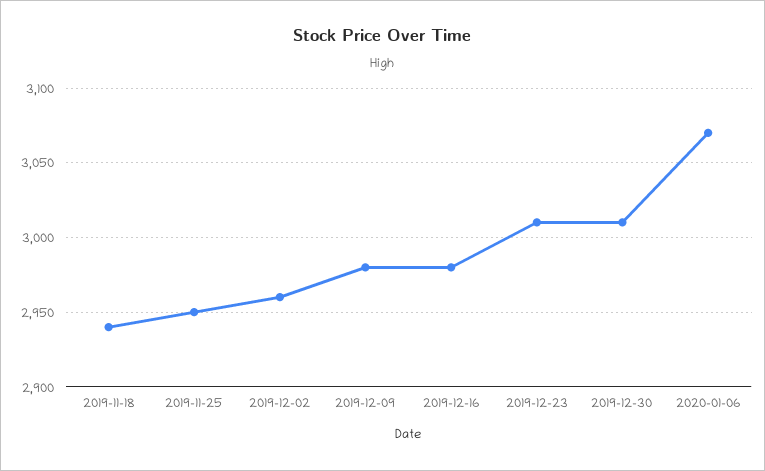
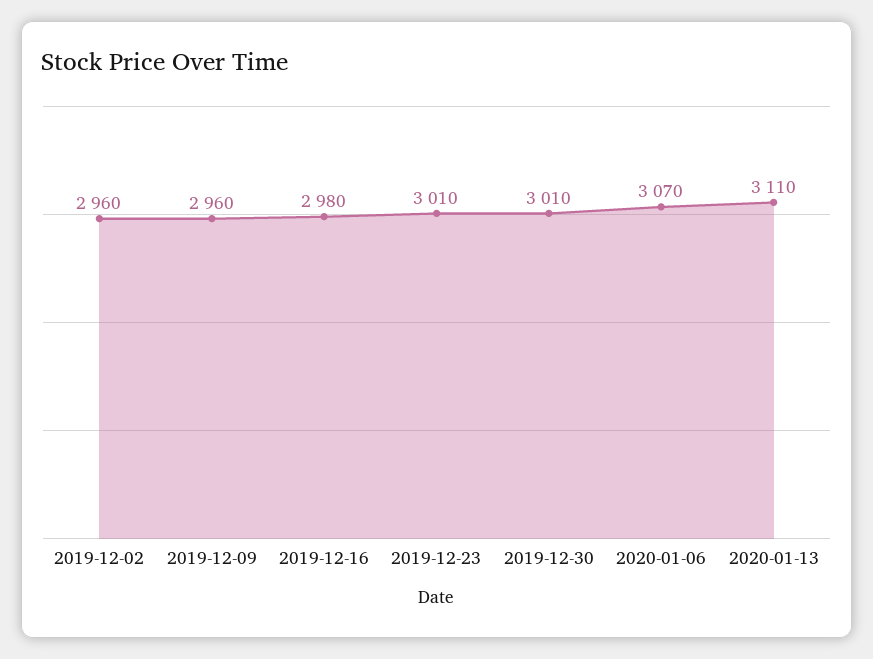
2019-11-18: 2940 -> none
2019-11-25: 2950 -> none
2019-12-09: 2980 -> 2960
2020-01-13: none -> 3110

